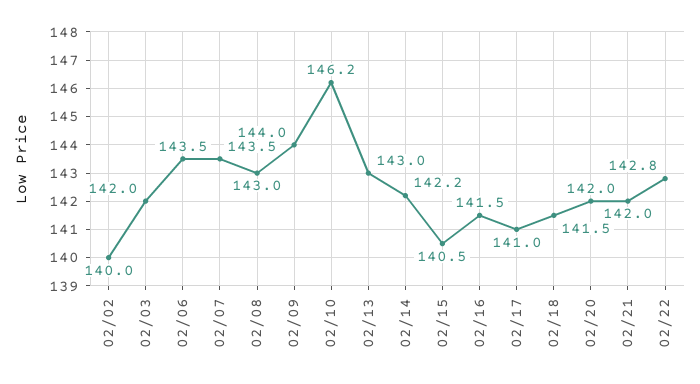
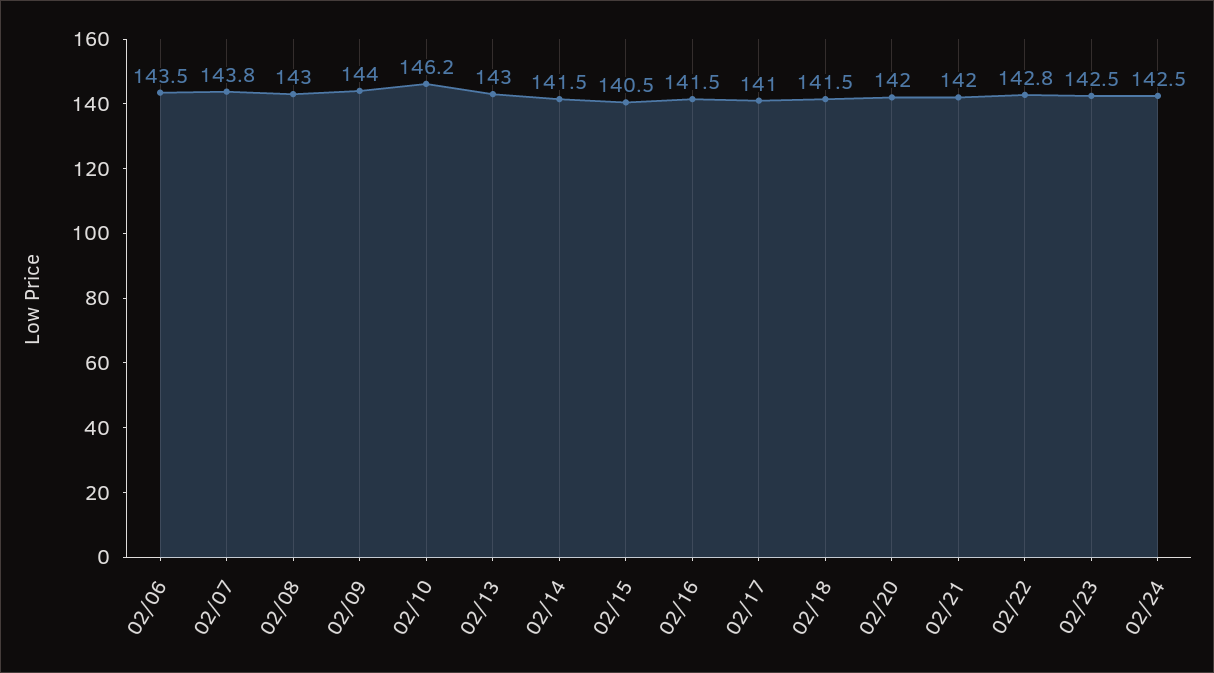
02/02: 140 -> none
02/03: 142 -> none
02/07: 143.5 -> 143.8
02/14: 142.2 -> 141.5
02/23: none -> 142.5
02/24: none -> 142.5

